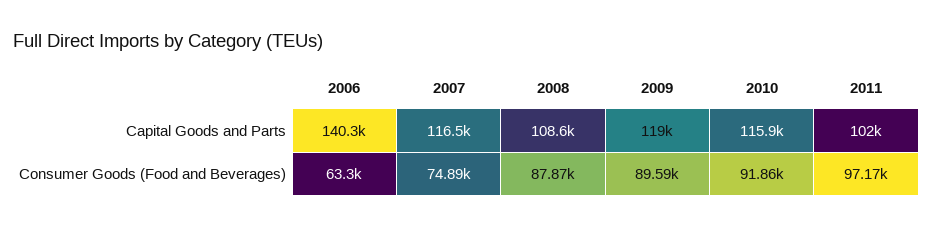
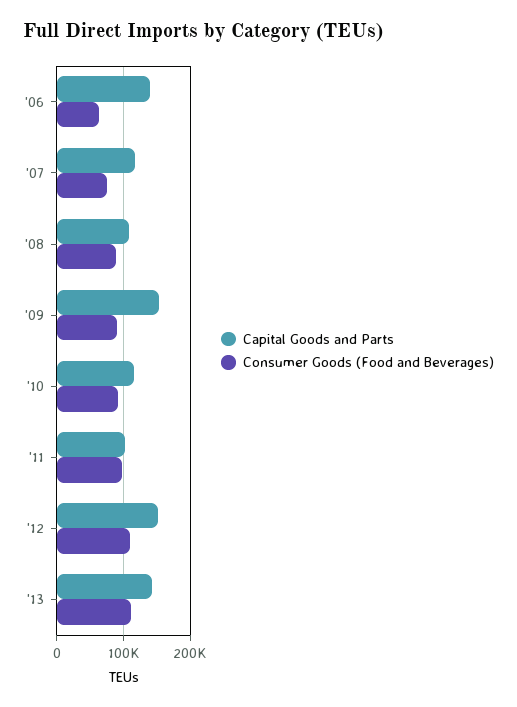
Capital Goods and Parts, 2009: 119000 -> 150000
Capital Goods and Parts, '12: none -> 150000
Consumer Goods (Food and Beverages), '12: none -> 110000
Capital Goods and Parts, '13: none -> 140000
Consumer Goods (Food and Beverages), '13: none -> 110000

